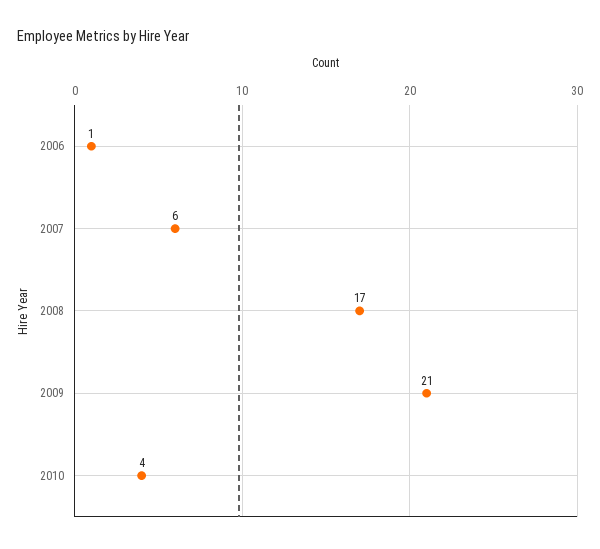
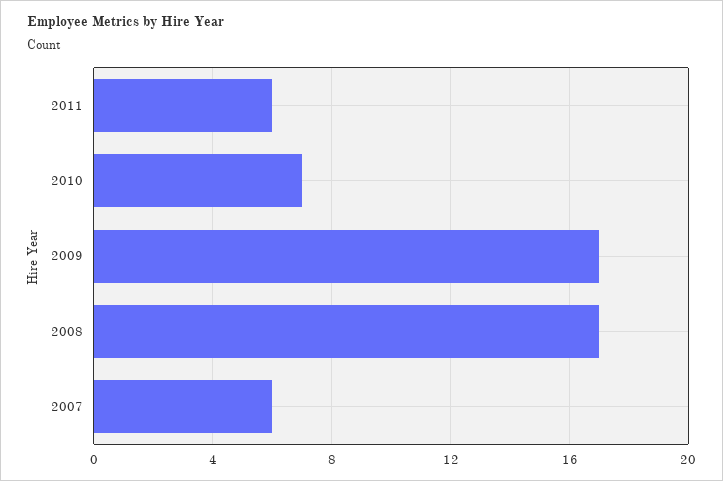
2006: 1 -> none
2009: 21 -> 17
2010: 4 -> 7
2011: none -> 6

